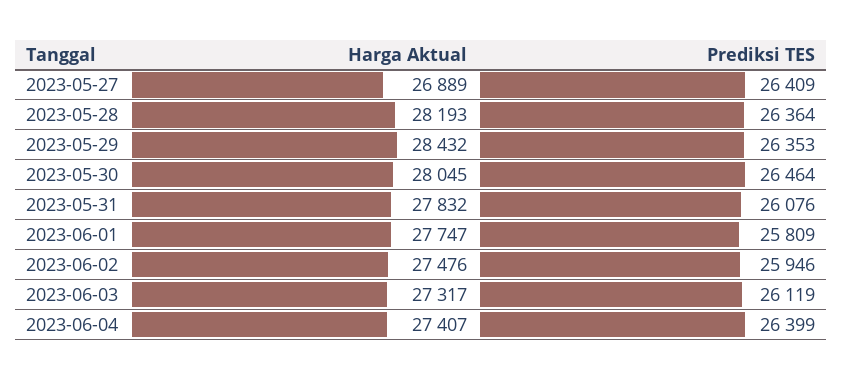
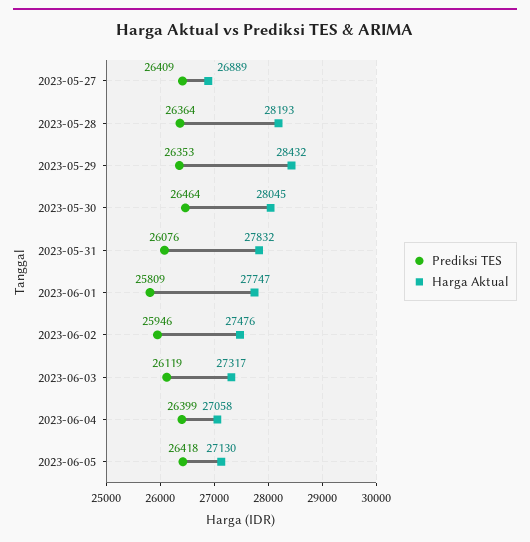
Harga Aktual, 2023-06-04: 27407 -> 27058
Prediksi TES, 2023-06-05: none -> 26418
Harga Aktual, 2023-06-05: none -> 27130

